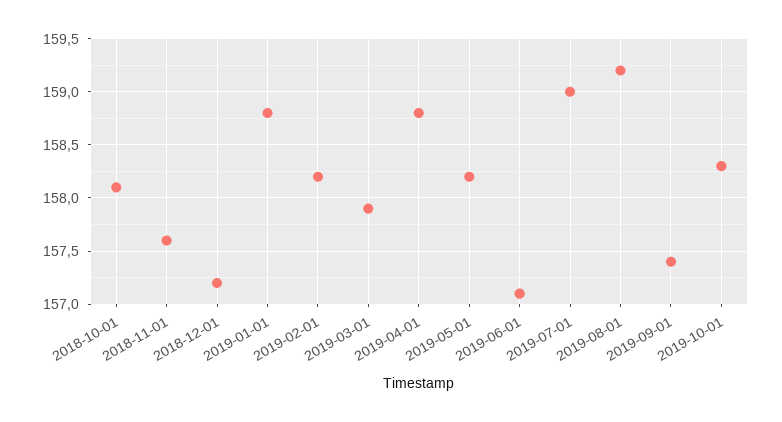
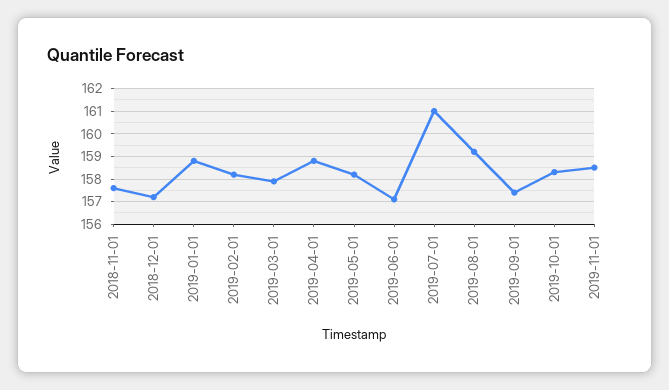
2018-10-01: 158.1 -> none
2019-07-01: 159 -> 161
2019-11-01: none -> 158.5

